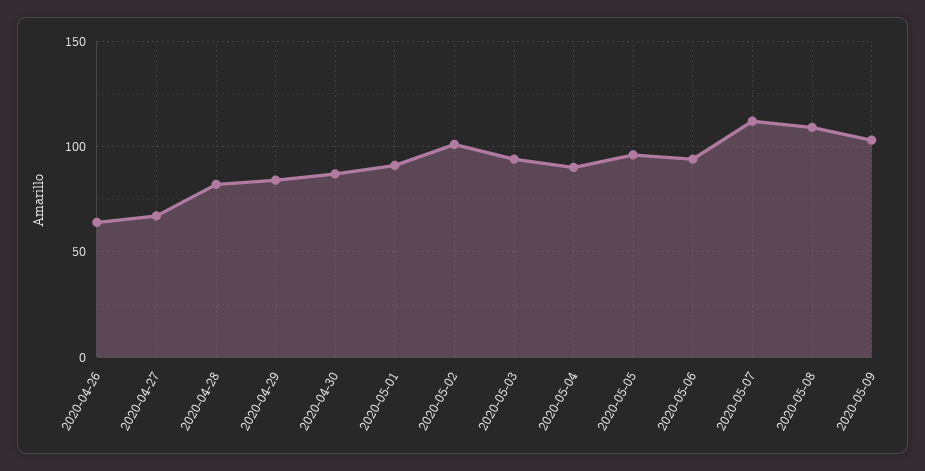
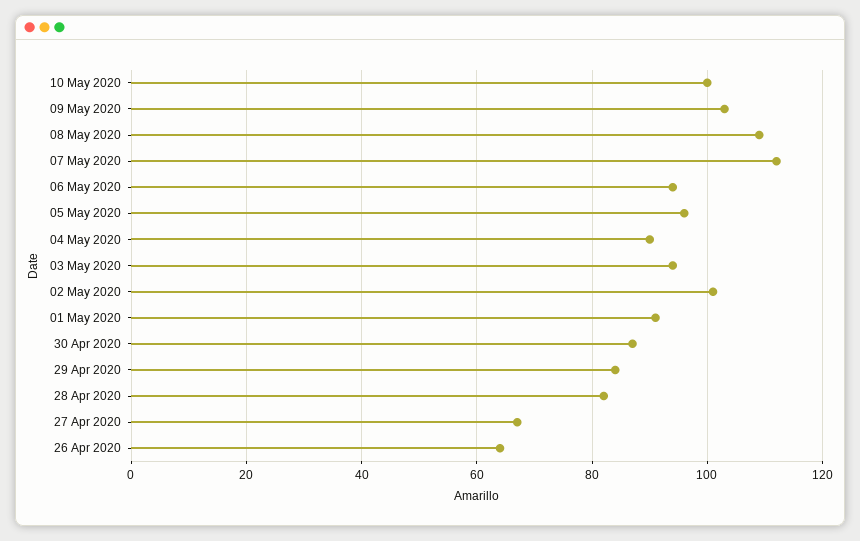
10 May 2020: none -> 100

